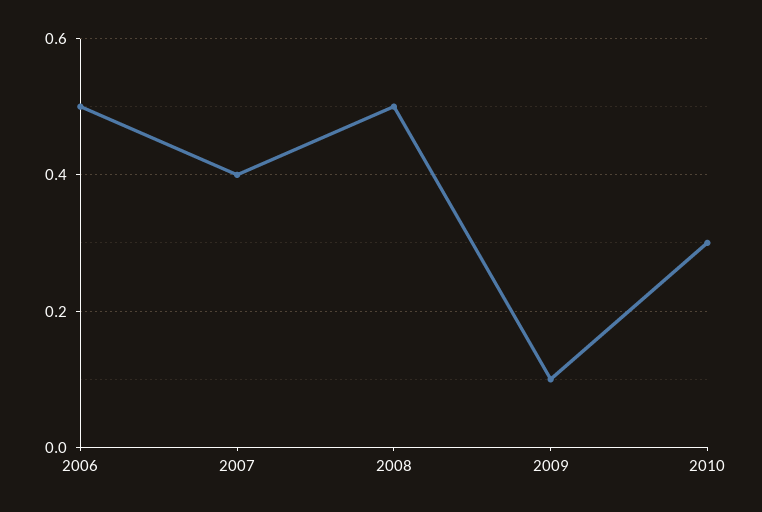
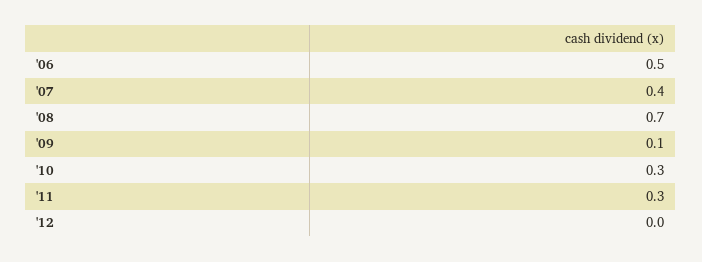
2008: 0.5 -> 0.7
'11: none -> 0.3
'12: none -> 0

